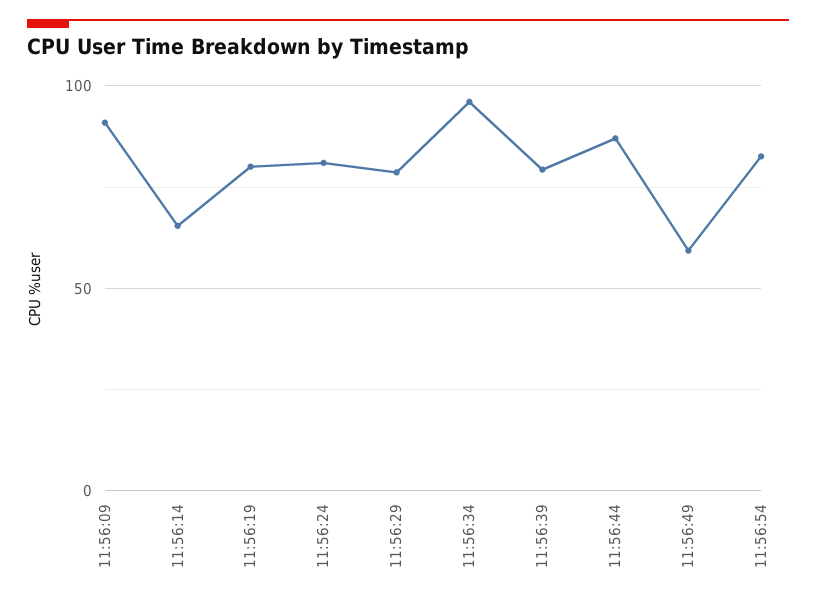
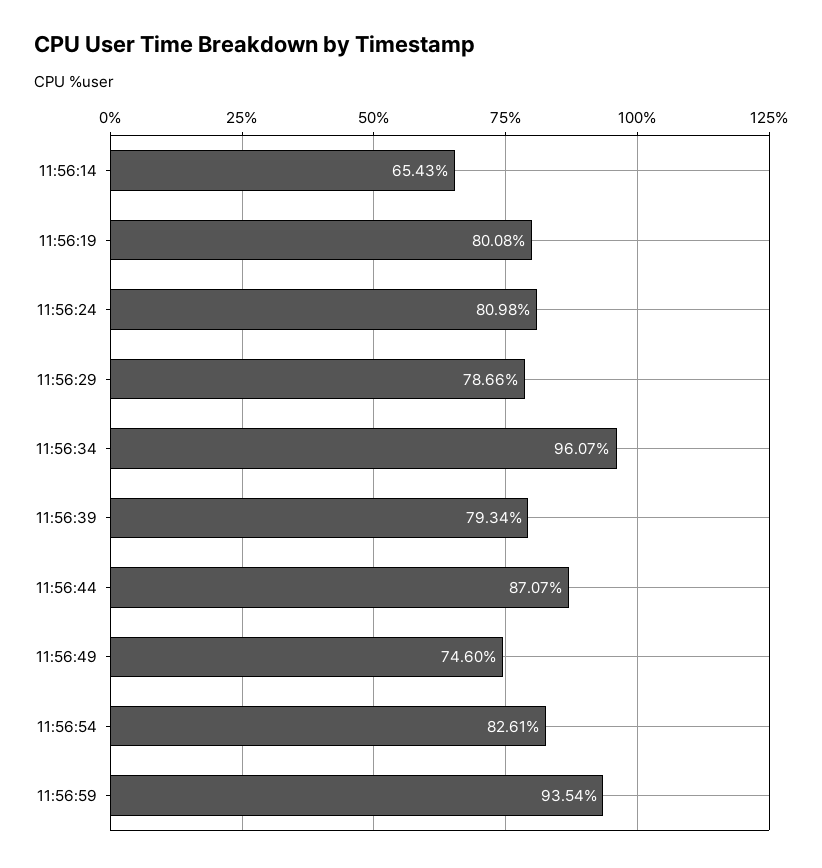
11:56:09: 90 -> none
11:56:49: 60 -> 74.6
11:56:59: none -> 93.54

